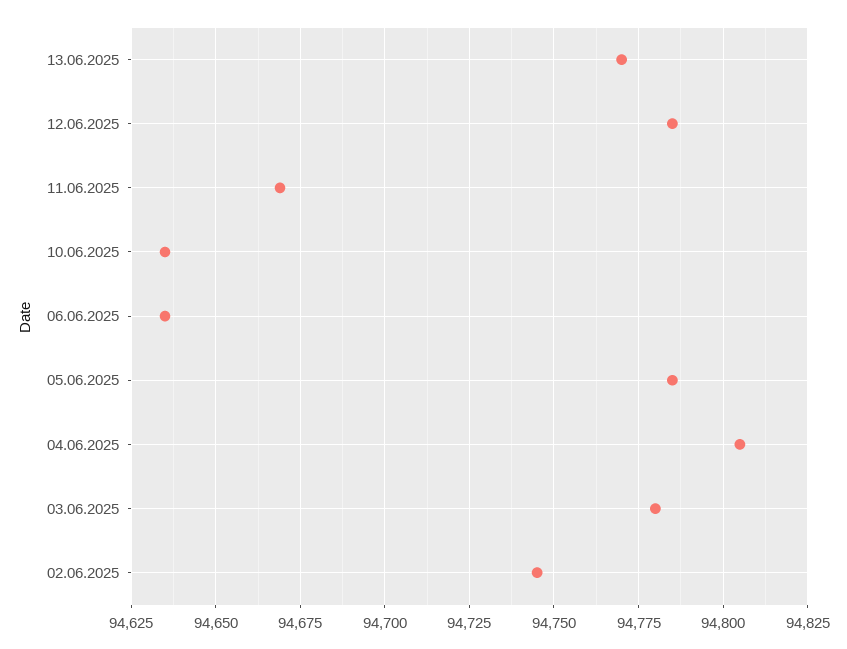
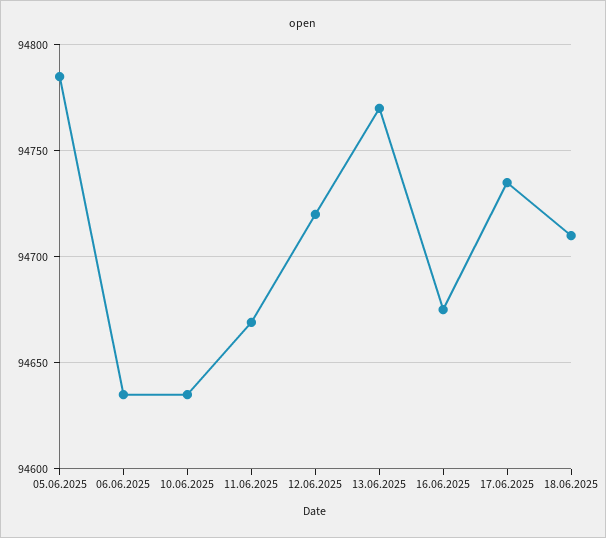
12.06.2025: 94785 -> 94720
04.06.2025: 94805 -> none
03.06.2025: 94780 -> none
02.06.2025: 94745 -> none
16.06.2025: none -> 94675
17.06.2025: none -> 94735
18.06.2025: none -> 94710

